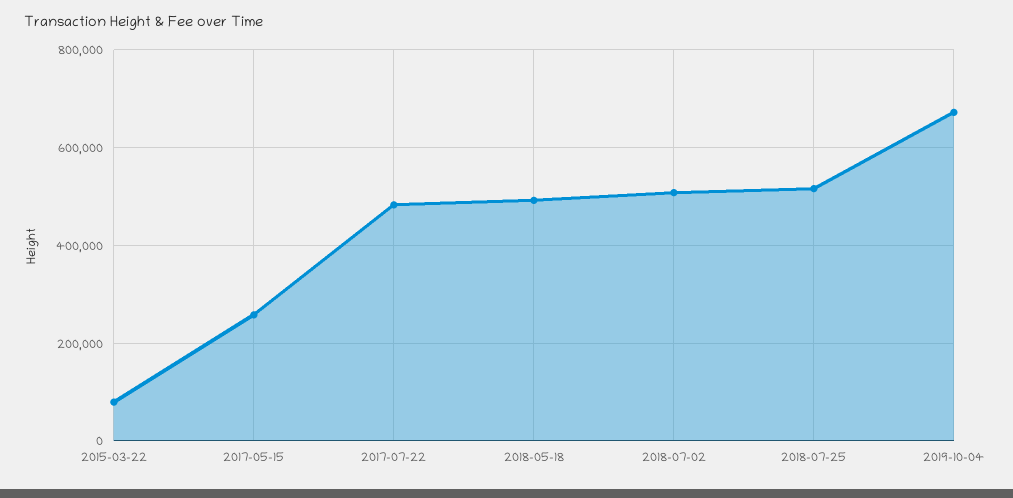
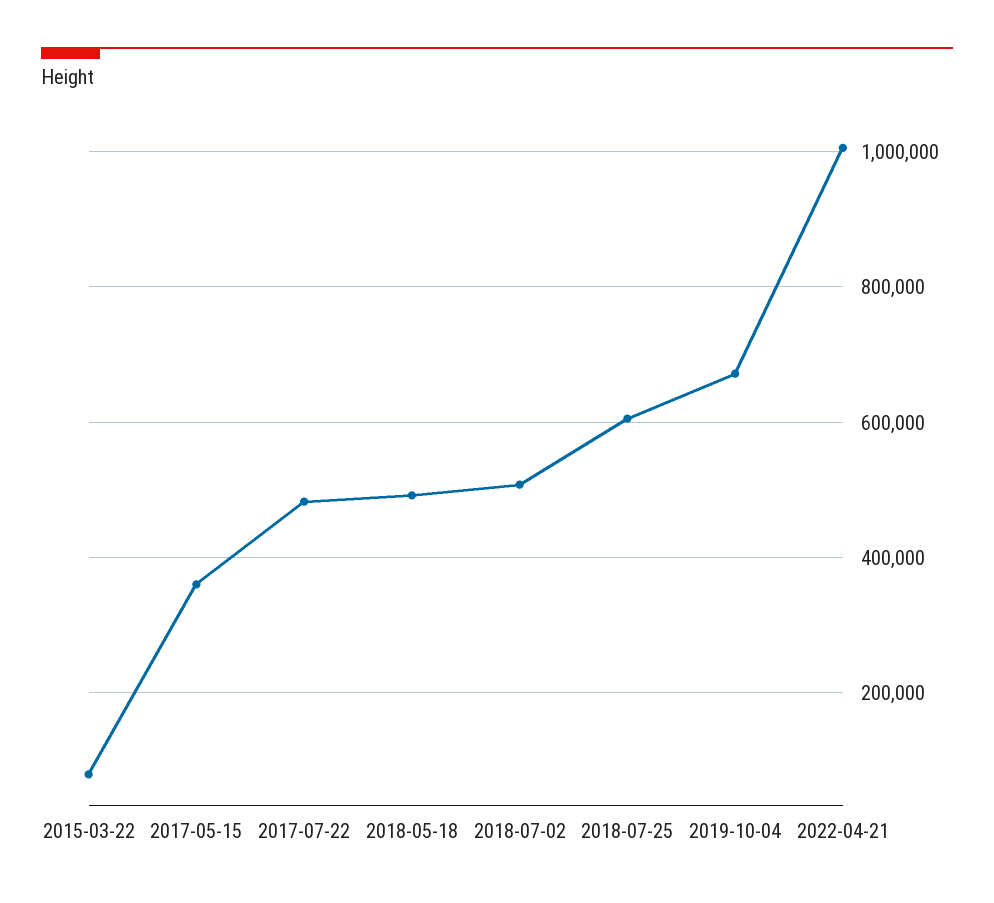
2017-05-15: 260000 -> 360000
2018-07-25: 520000 -> 600000
2022-04-21: none -> 1000000

